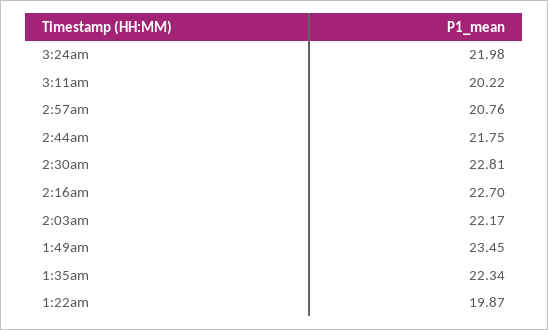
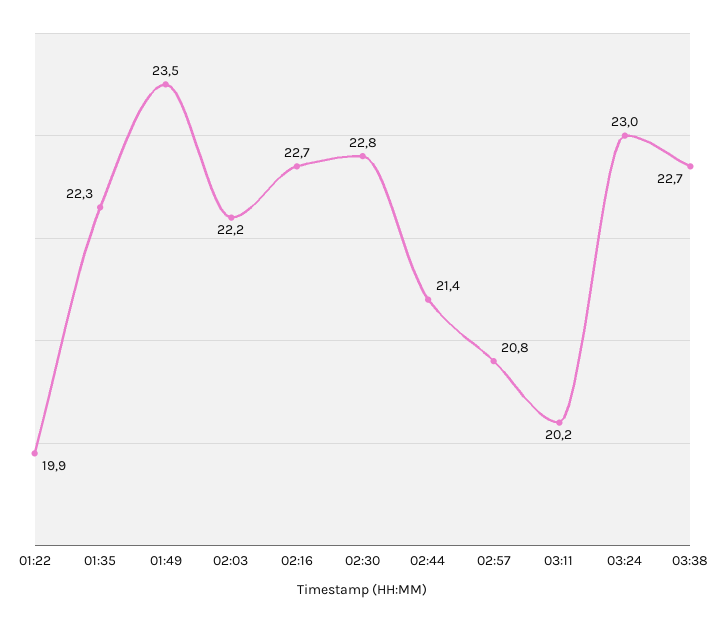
3:24am: 21.98 -> 23
2:44am: 21.75 -> 21.4
03:38: none -> 22.7

